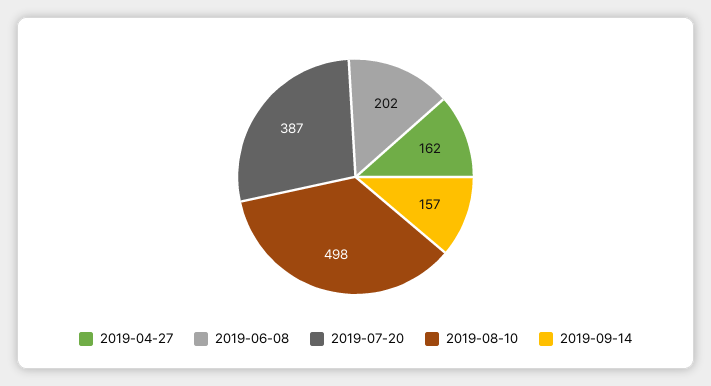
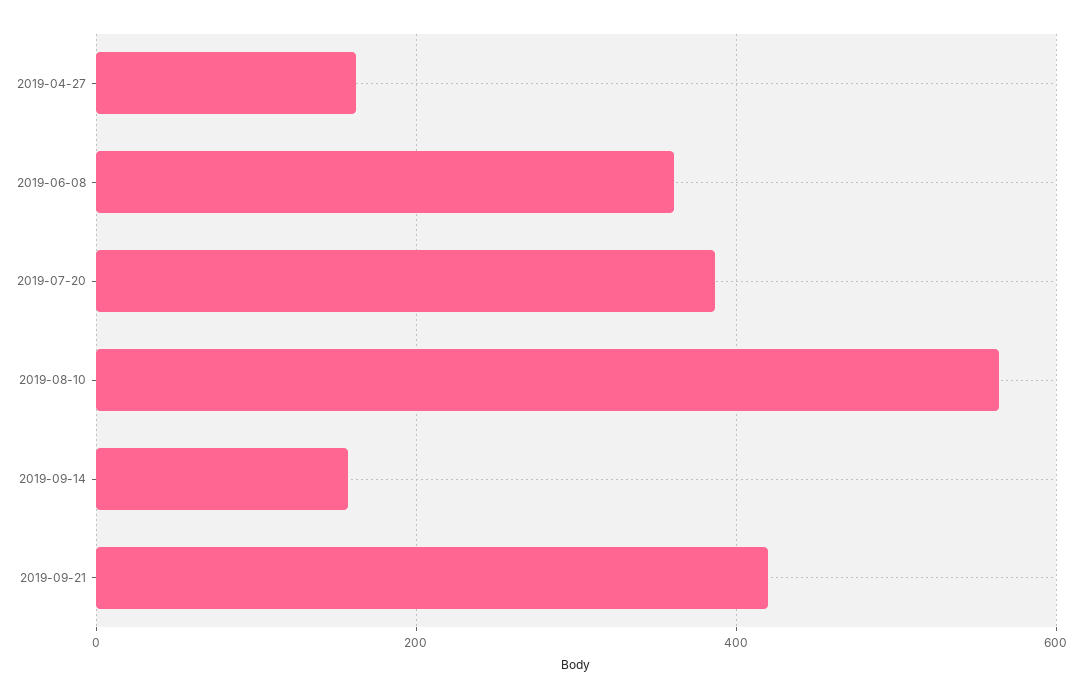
2019-06-08: 202 -> 360
2019-08-10: 498 -> 560
2019-09-21: none -> 420

